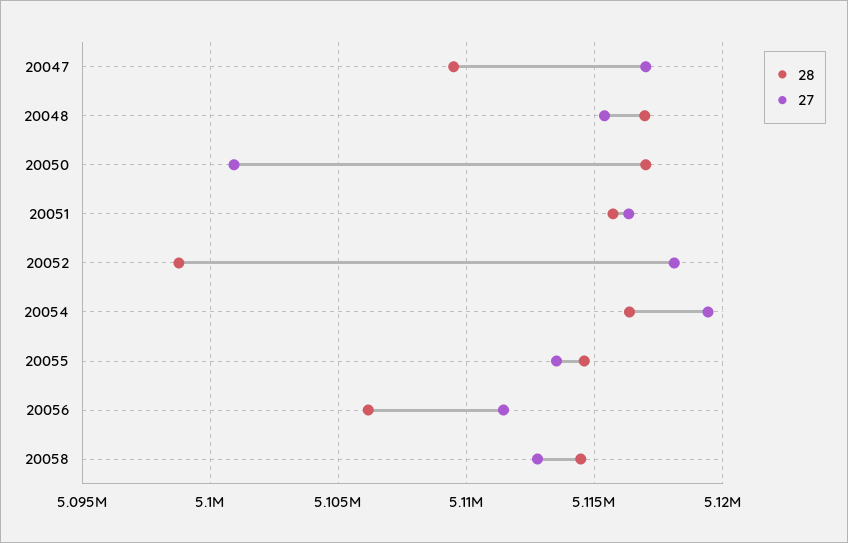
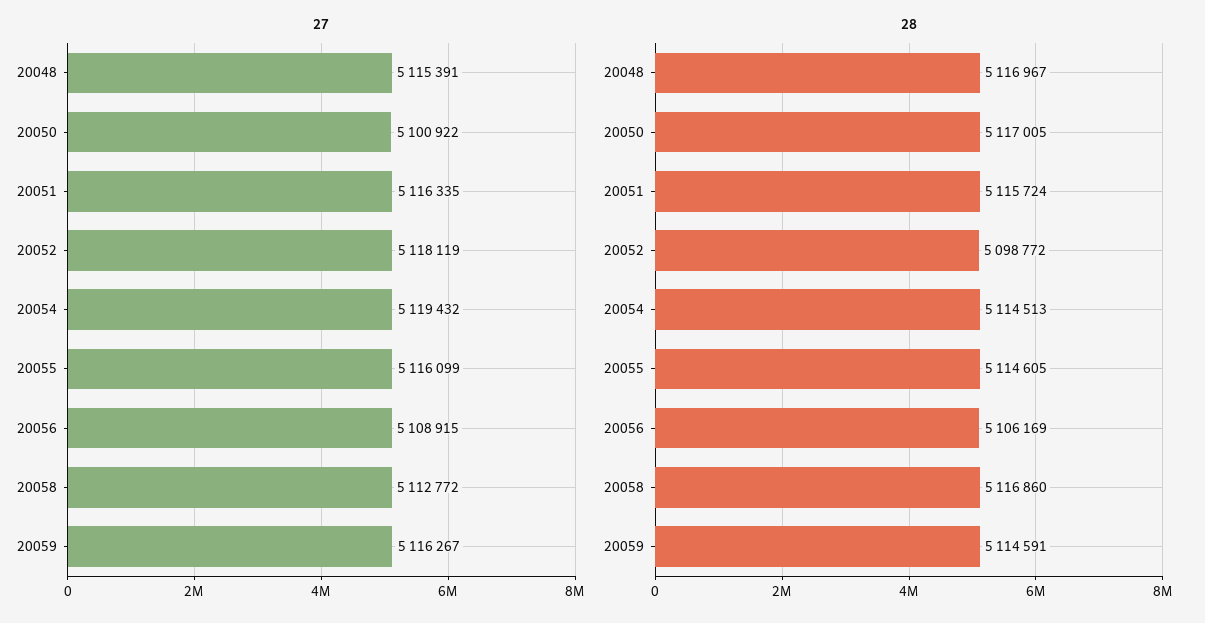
28, 20047: 5109500 -> none
27, 20047: 5117000 -> none
28, 20054: 5116500 -> 5114513
27, 20055: 5113500 -> 5116099
27, 20056: 5111500 -> 5108915
28, 20058: 5114500 -> 5116860
27, 20059: none -> 5116267
28, 20059: none -> 5114591

